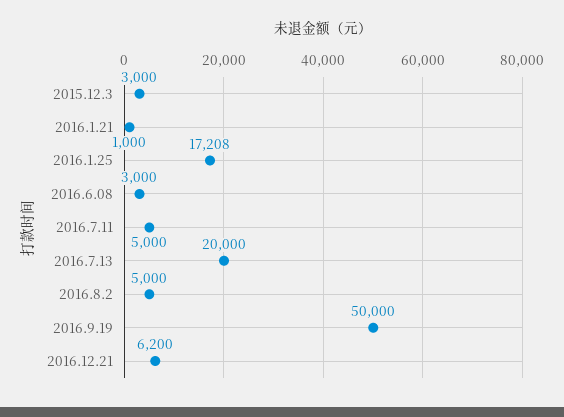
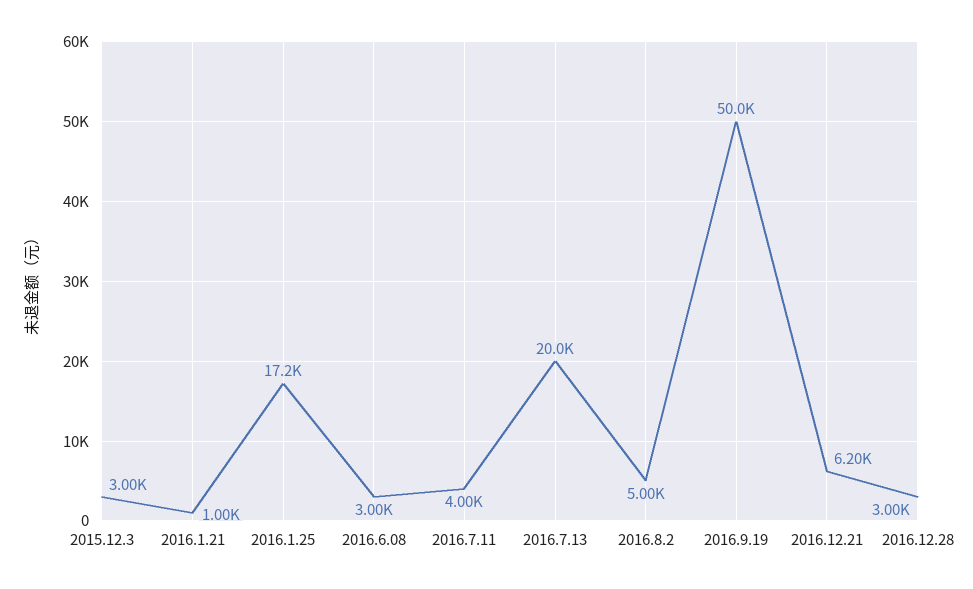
2016.7.11: 5000 -> 4000
2016.12.28: none -> 3000

